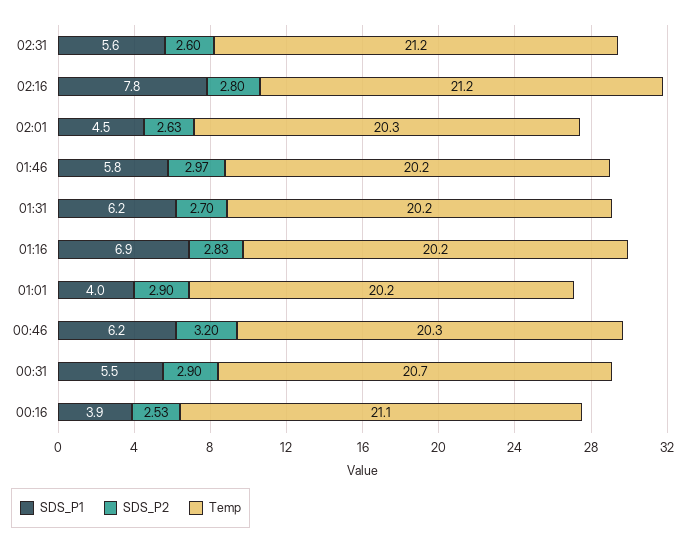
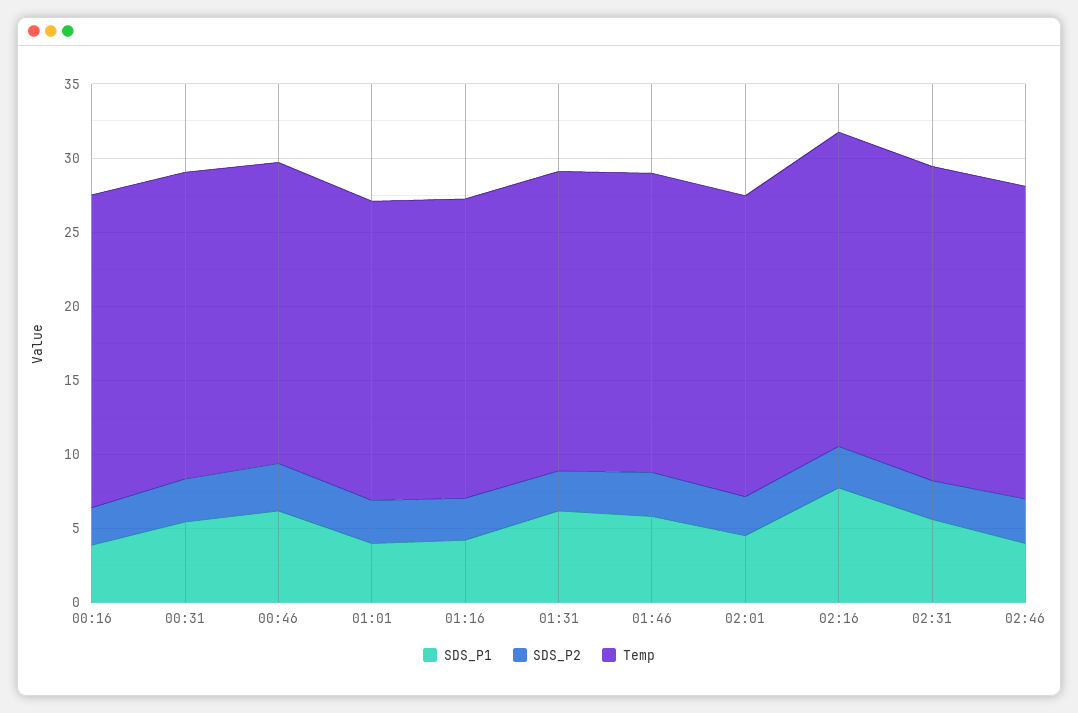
SDS_P1, 01:16: 6.9 -> 4
SDS_P1, 02:46: none -> 4
SDS_P2, 02:46: none -> 3
Temp, 02:46: none -> 21

